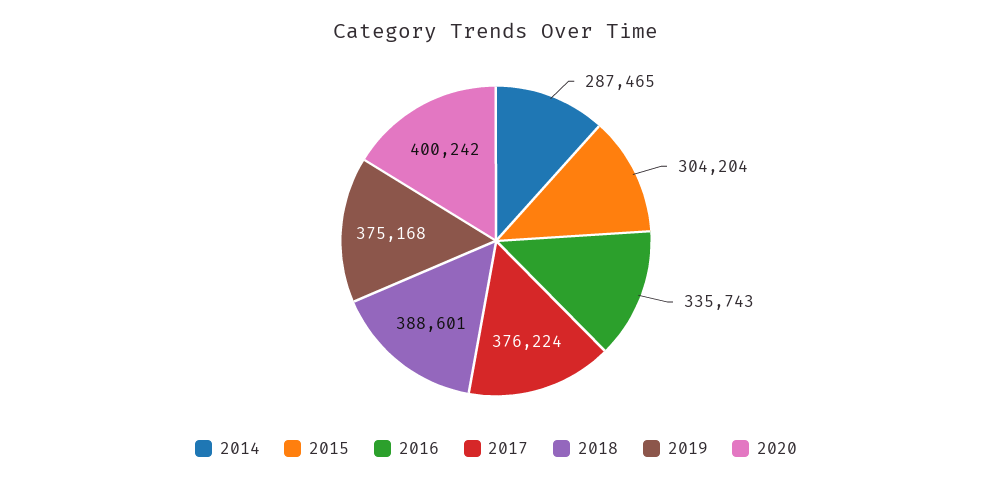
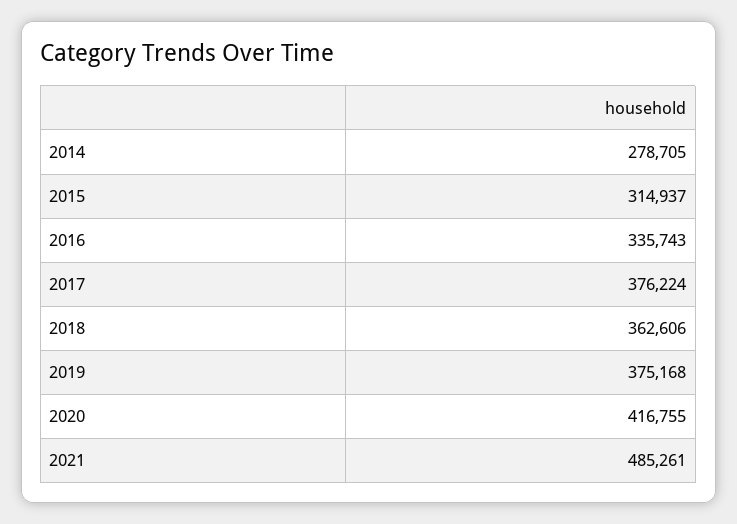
2014: 287465 -> 278705
2015: 304204 -> 314937
2018: 388601 -> 362606
2020: 400242 -> 416755
2021: none -> 485261

